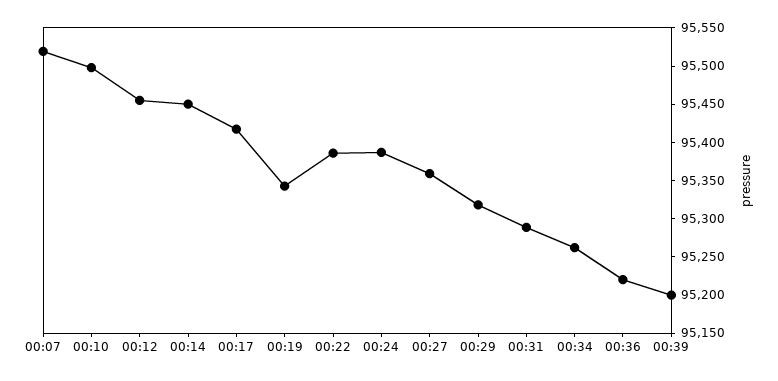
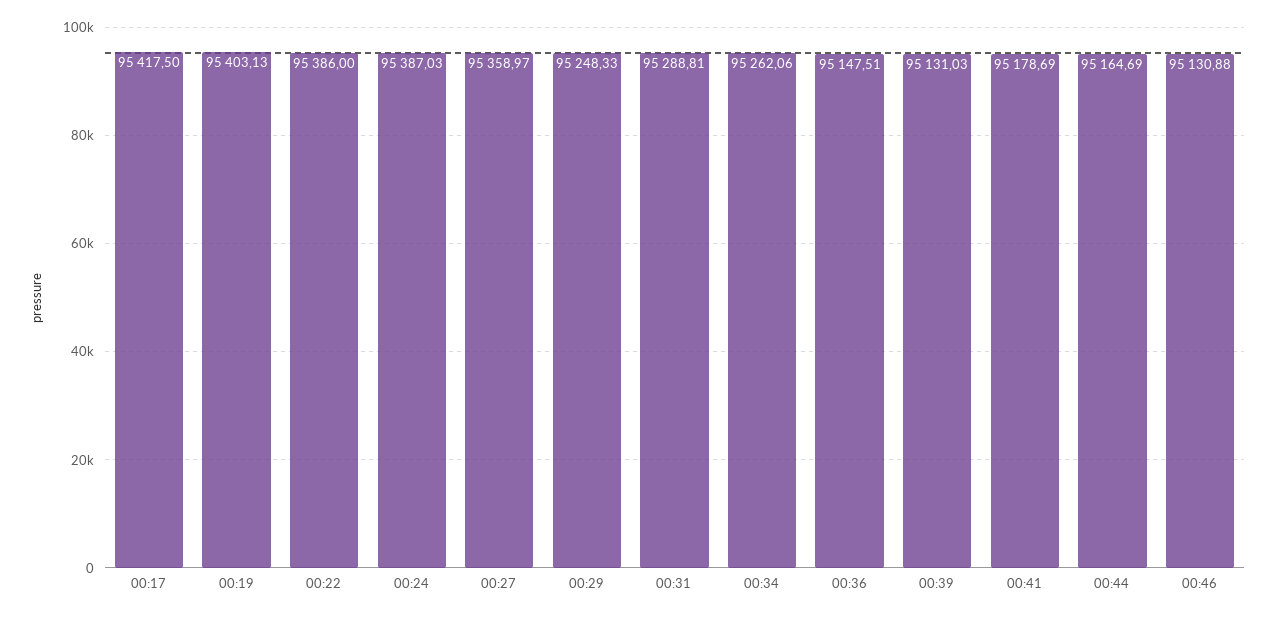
00:07: 95525 -> none
00:10: 95500 -> none
00:12: 95450 -> none
00:14: 95450 -> none
00:19: 95350 -> 95403.13
00:29: 95325 -> 95248.33
00:36: 95225 -> 95147.51
00:39: 95200 -> 95131.03
00:41: none -> 95178.69
00:44: none -> 95164.69
00:46: none -> 95130.88

